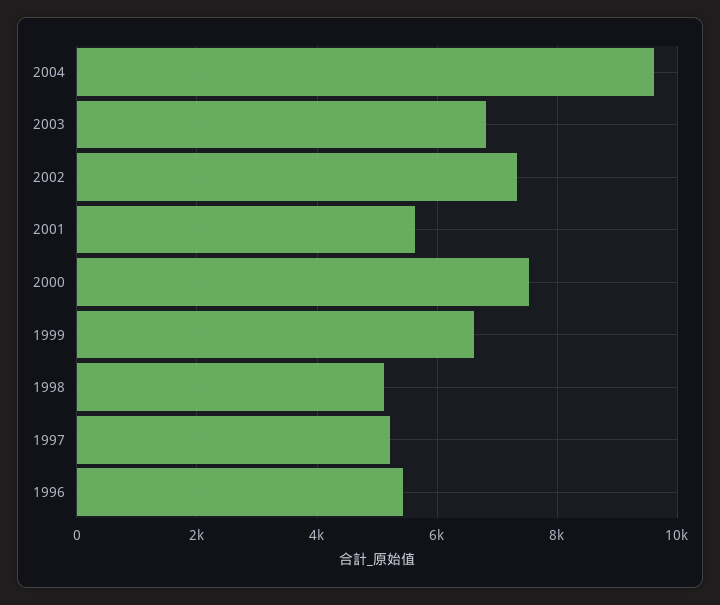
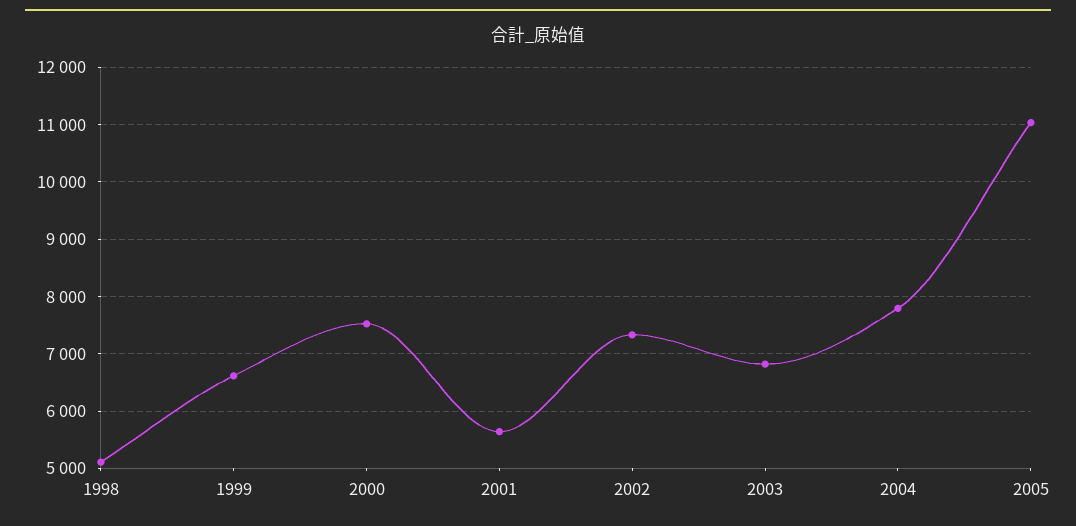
2004: 9600 -> 7800
1997: 5200 -> none
1996: 5400 -> none
2005: none -> 11000

